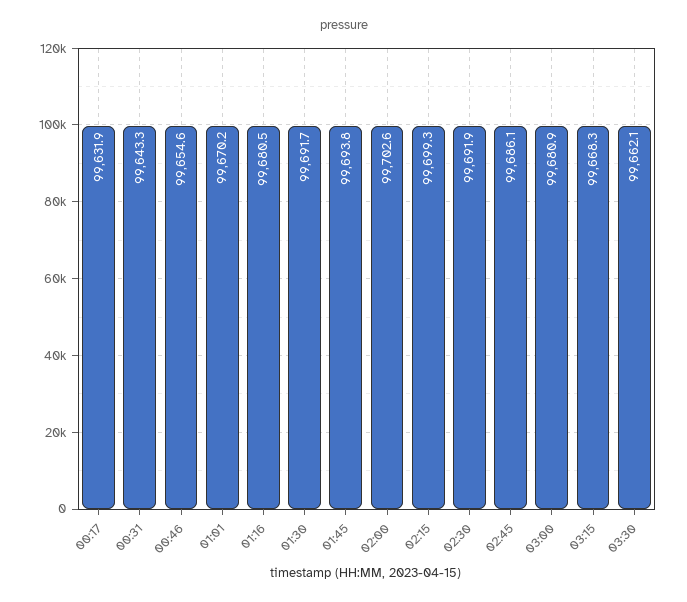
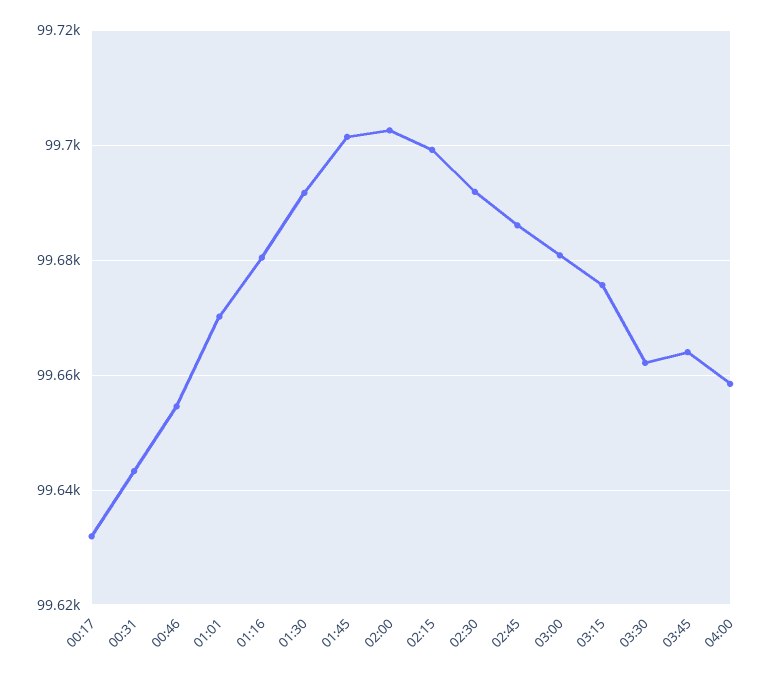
01:45: 99693.8 -> 99702
03:15: 99668.3 -> 99676
03:45: none -> 99664
04:00: none -> 99658

